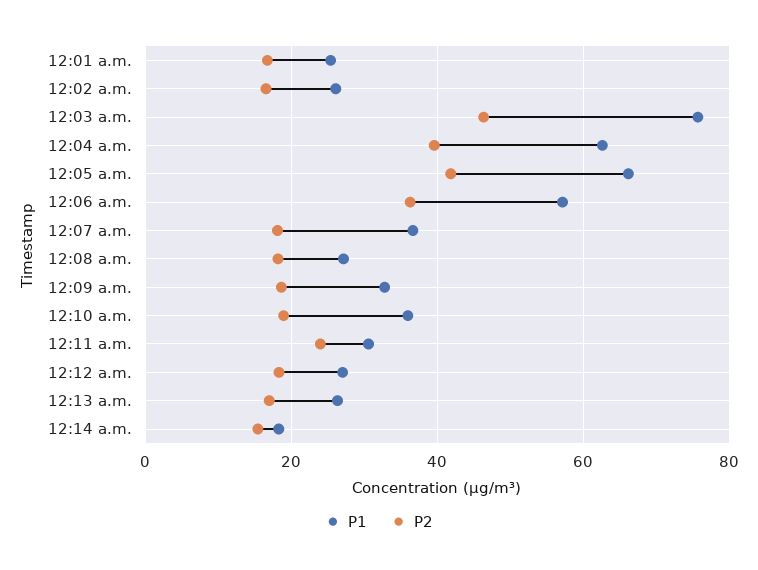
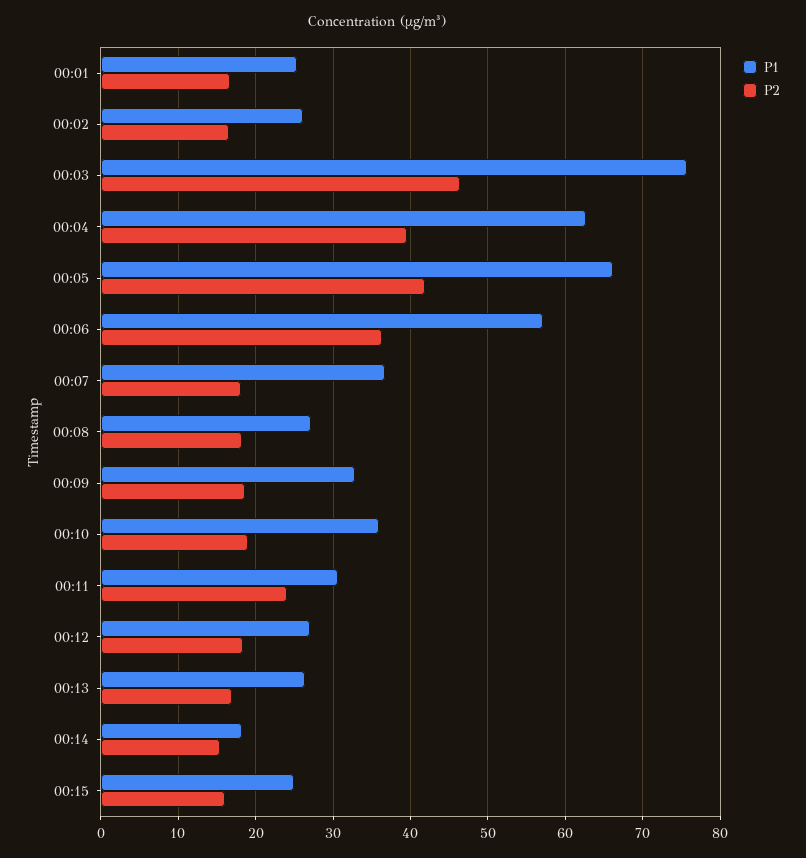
P1, 00:15: none -> 25
P2, 00:15: none -> 16

